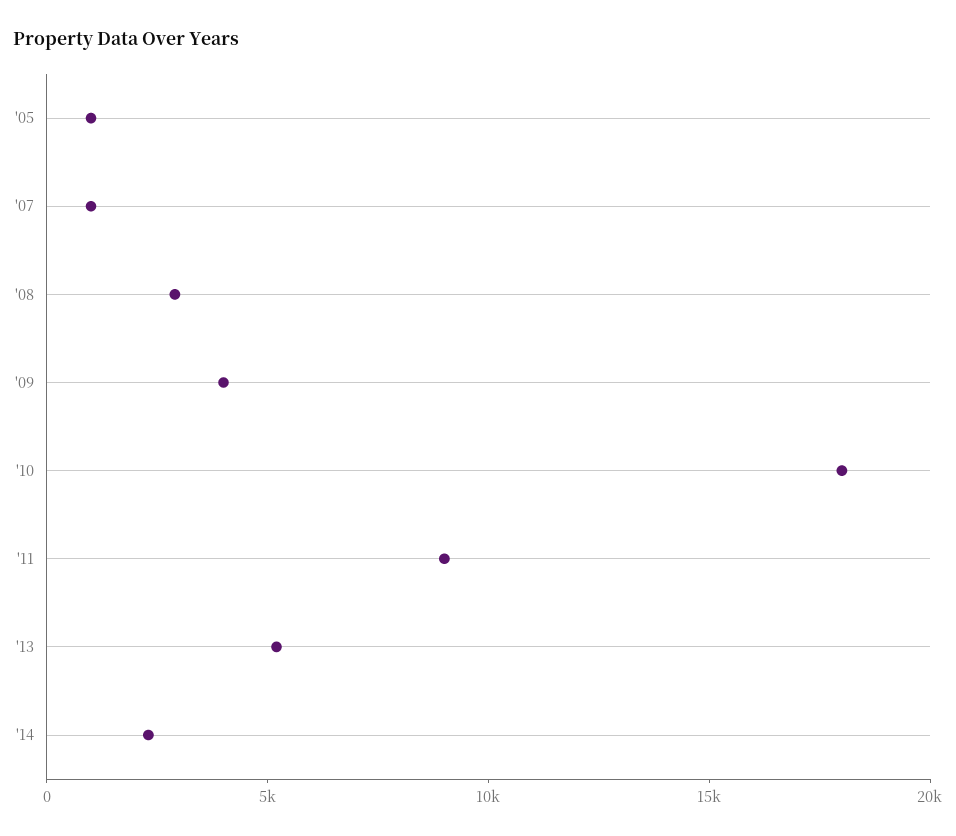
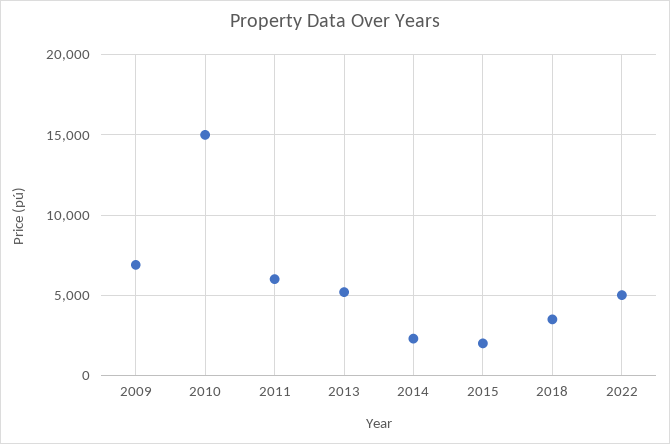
'05: 1000 -> none
'07: 1000 -> none
'08: 3000 -> none
'09: 4000 -> 7000
'10: 18000 -> 15000
'11: 9000 -> 6000
2015: none -> 2000
2018: none -> 3500
2022: none -> 5000

